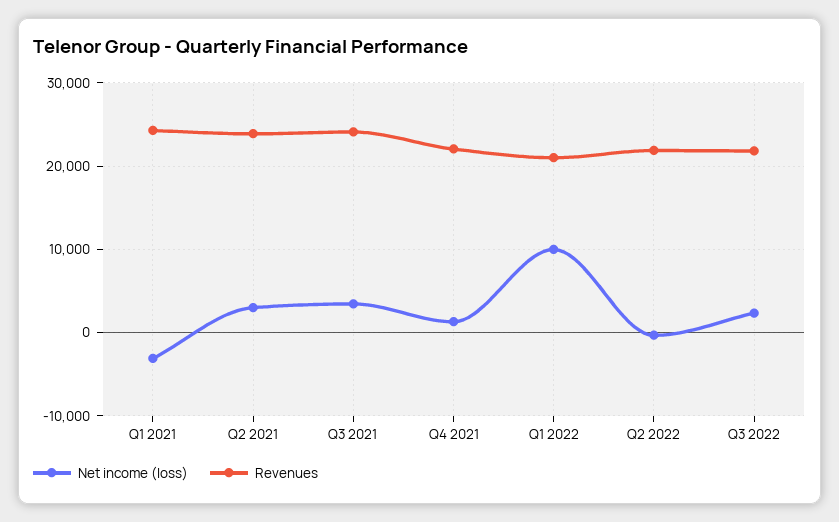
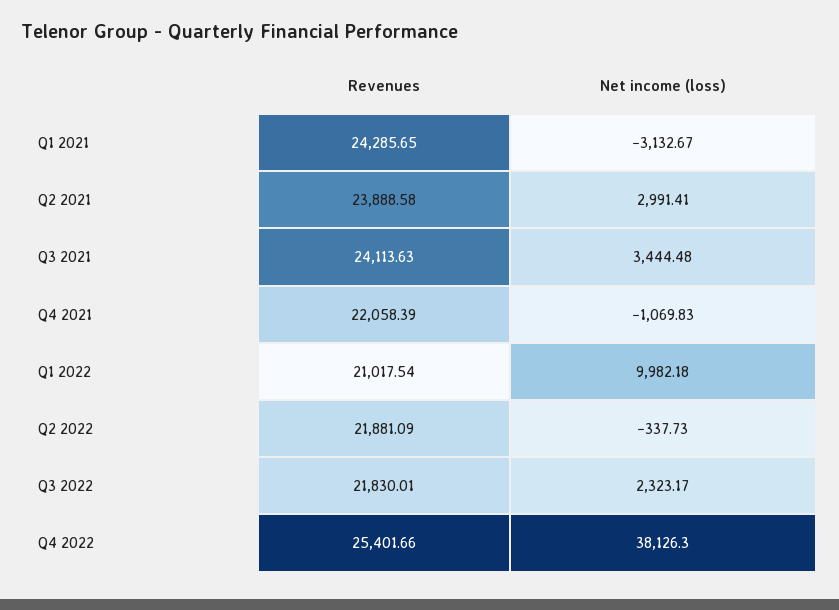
Net income (loss), Q4 2021: 1000 -> -1069.83
Revenues, Q4 2022: none -> 25401.66
Net income (loss), Q4 2022: none -> 38126.3

